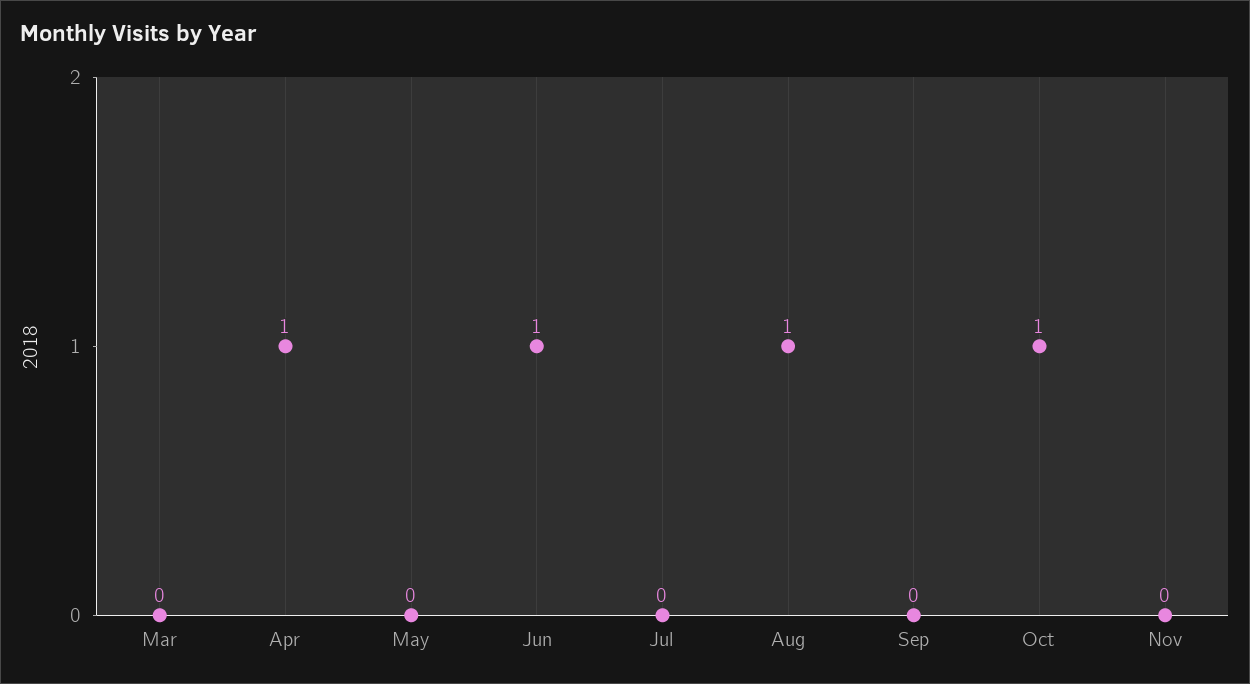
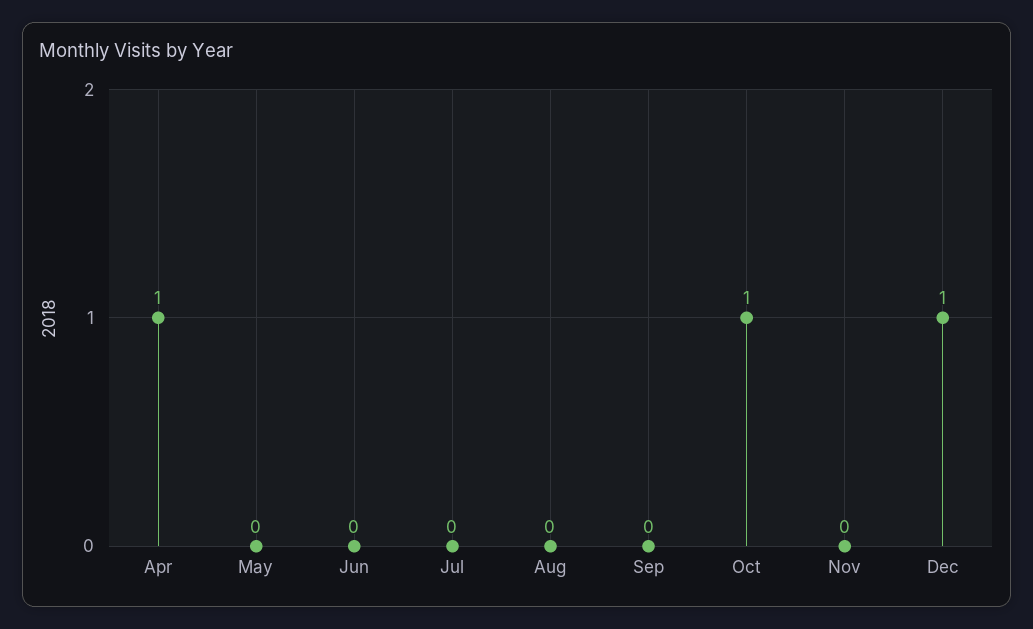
Mar: 0 -> none
Jun: 1 -> 0
Aug: 1 -> 0
Dec: none -> 1

